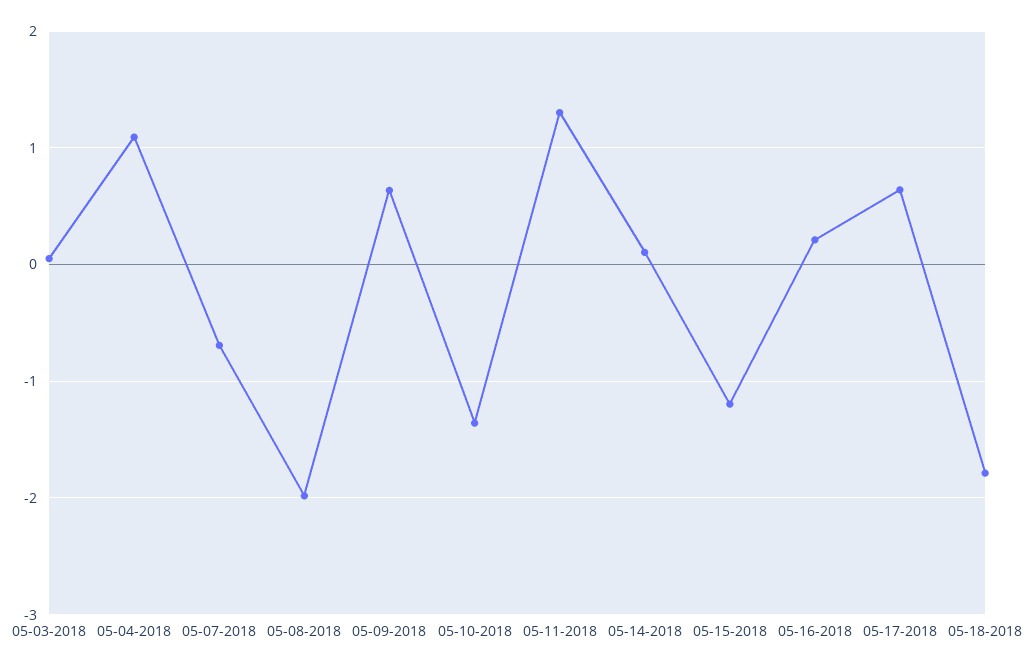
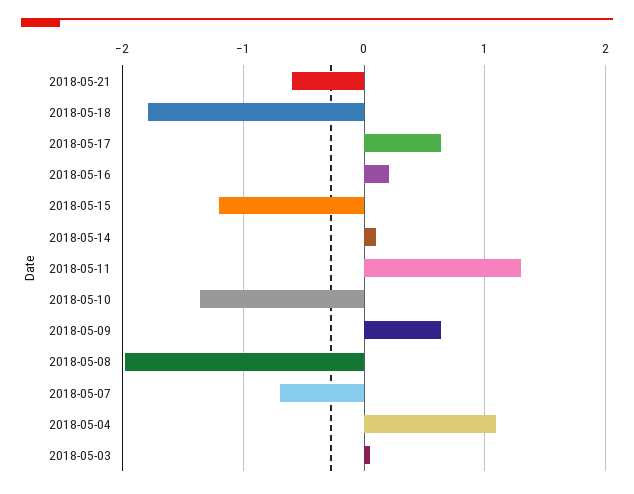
2018-05-21: none -> -0.6

